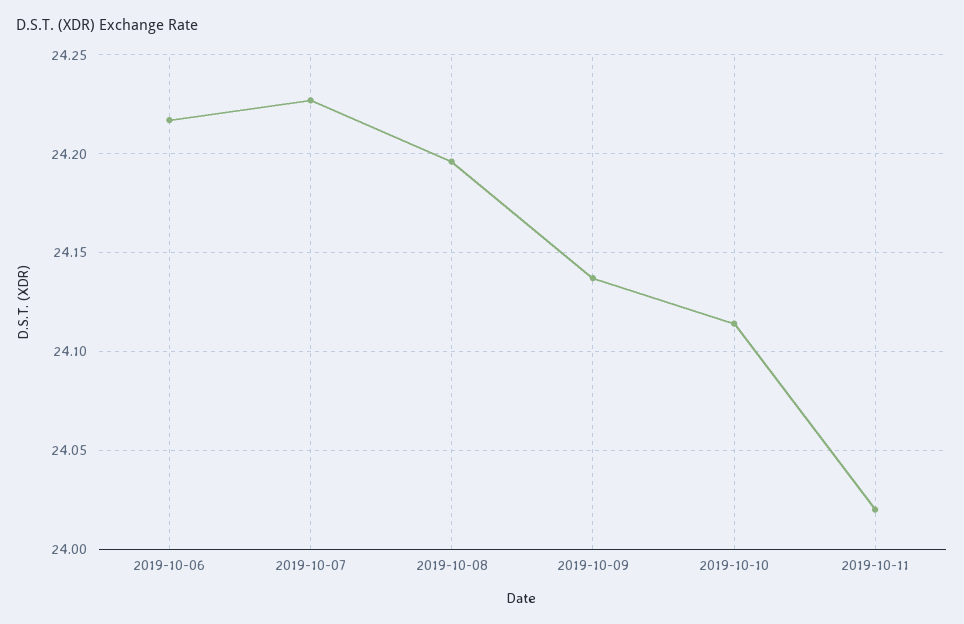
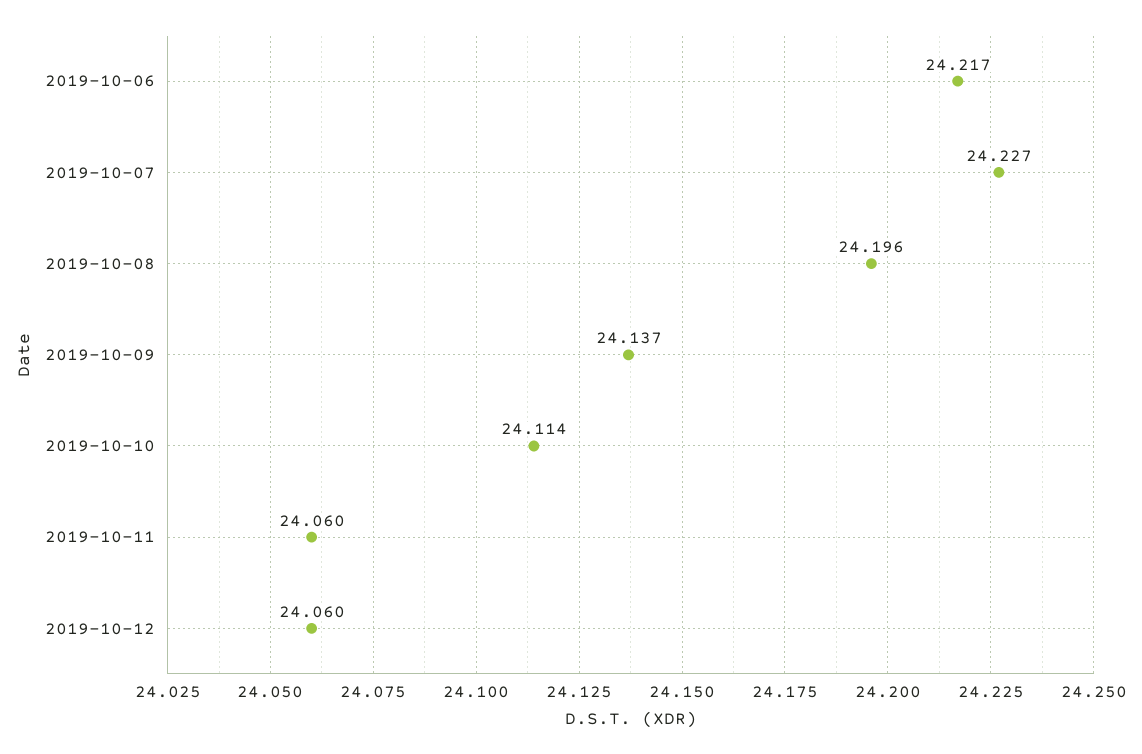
2019-10-11: 24.02 -> 24.06
2019-10-12: none -> 24.06

